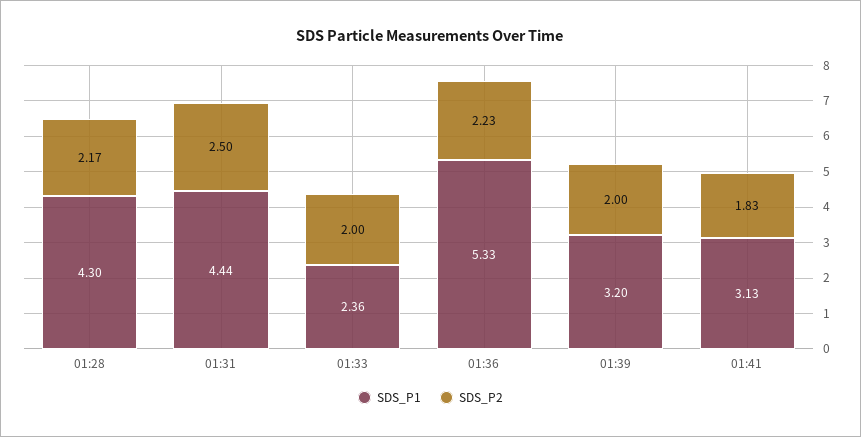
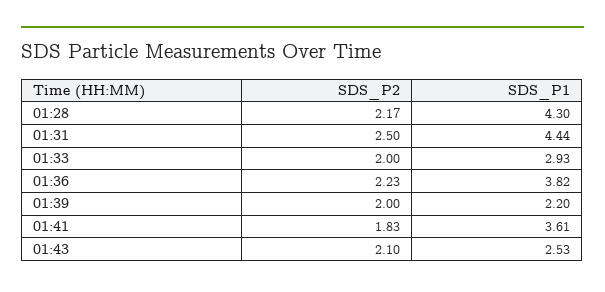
SDS_P1, 01:33: 2.36 -> 2.93
SDS_P1, 01:36: 5.33 -> 3.82
SDS_P1, 01:39: 3.2 -> 2.2
SDS_P1, 01:41: 3.13 -> 3.61
SDS_P2, 01:43: none -> 2.1
SDS_P1, 01:43: none -> 2.53

